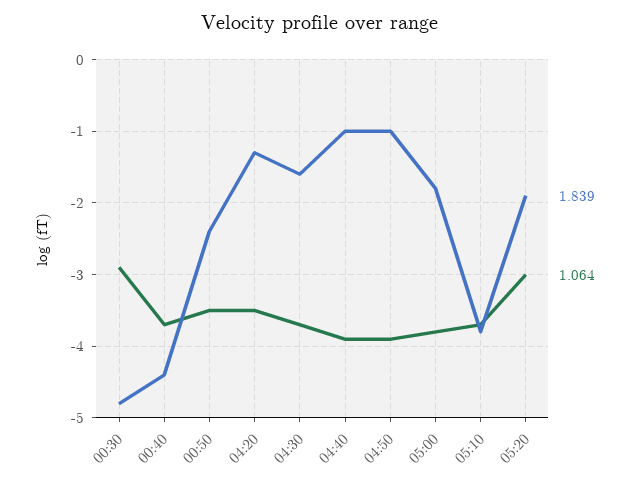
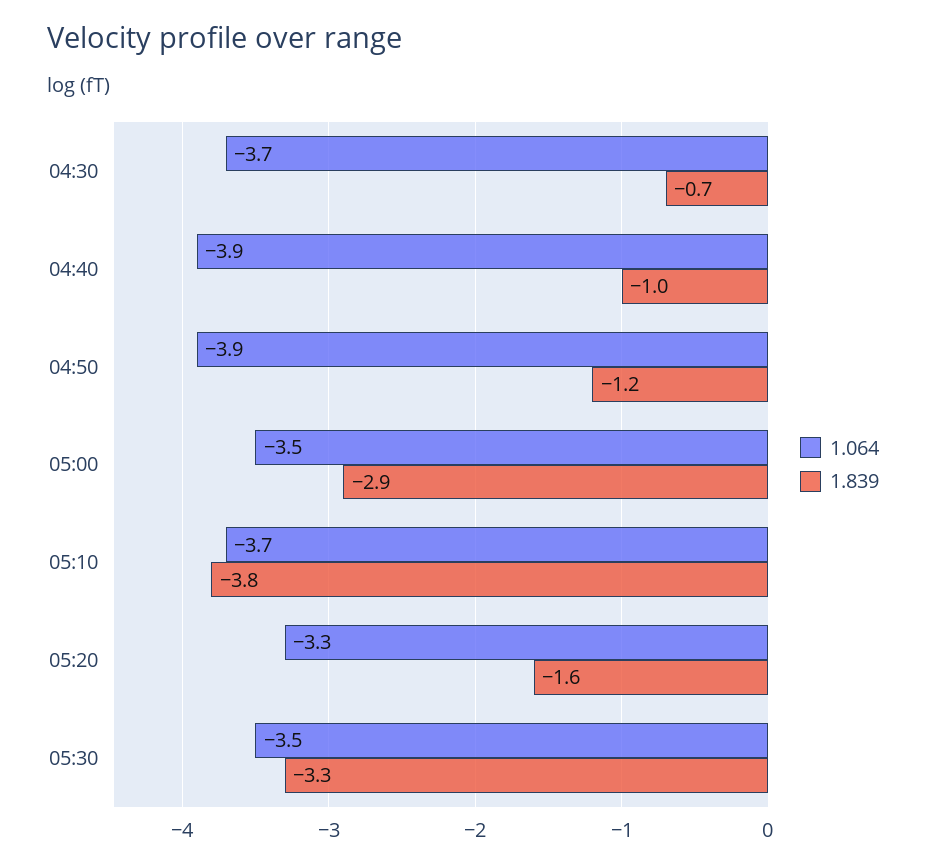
1.839, 00:30: -4.8 -> none
1.064, 00:30: -2.9 -> none
1.839, 00:40: -4.4 -> none
1.064, 00:40: -3.7 -> none
1.839, 00:50: -2.4 -> none
1.064, 00:50: -3.5 -> none
1.839, 04:20: -1.3 -> none
1.064, 04:20: -3.5 -> none
1.839, 04:30: -1.6 -> -0.7
1.839, 04:50: -1 -> -1.2
1.839, 05:00: -1.8 -> -2.9
1.064, 05:00: -3.8 -> -3.5
1.839, 05:20: -1.9 -> -1.6
1.064, 05:20: -3 -> -3.3
1.064, 05:30: none -> -3.5
1.839, 05:30: none -> -3.3

